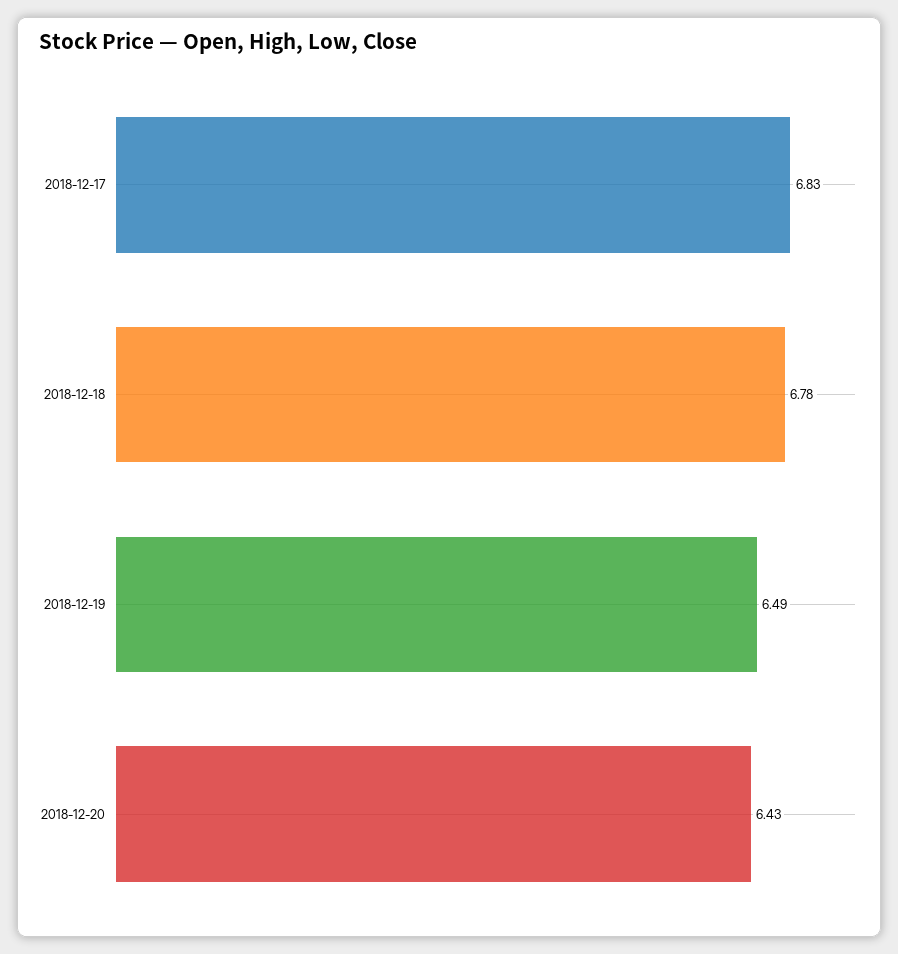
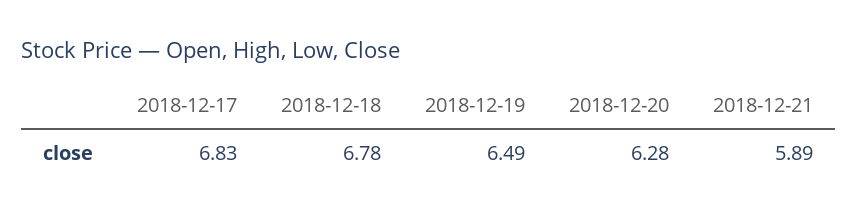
2018-12-20: 6.43 -> 6.28
2018-12-21: none -> 5.89

